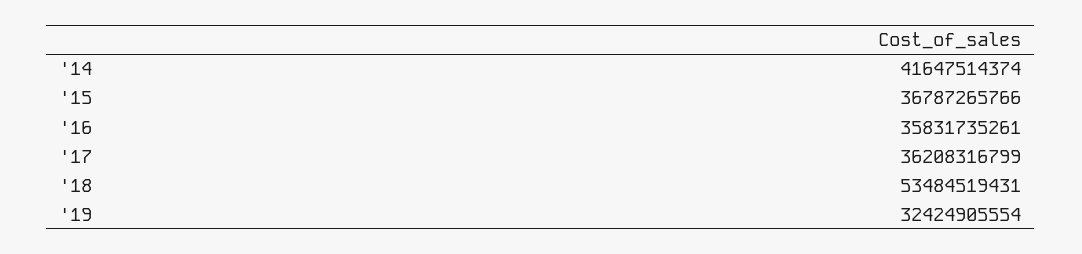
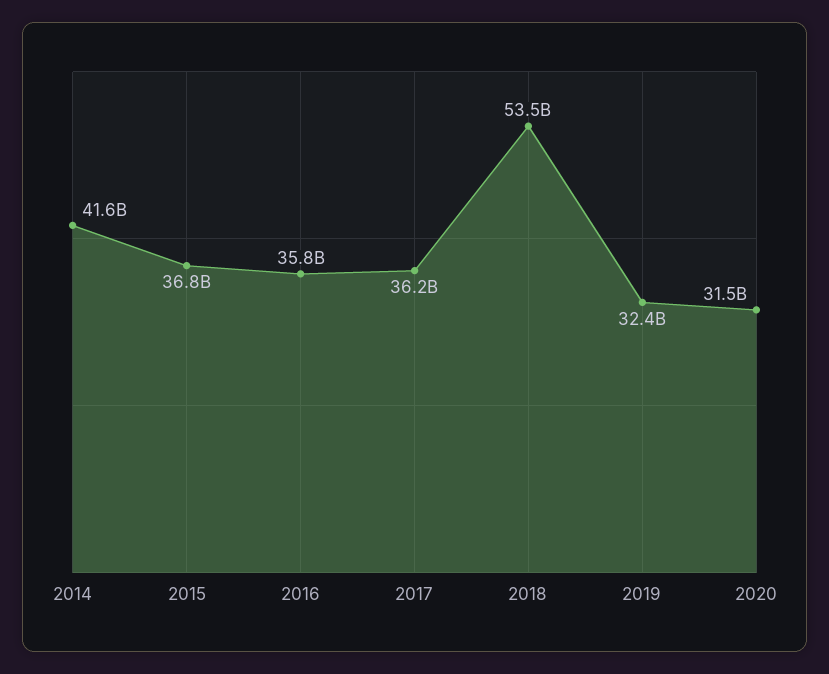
2020: none -> 31500000000

